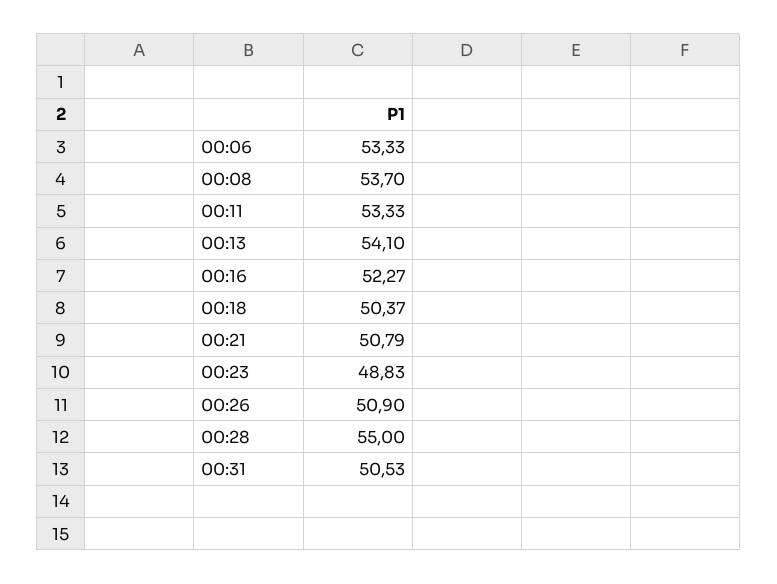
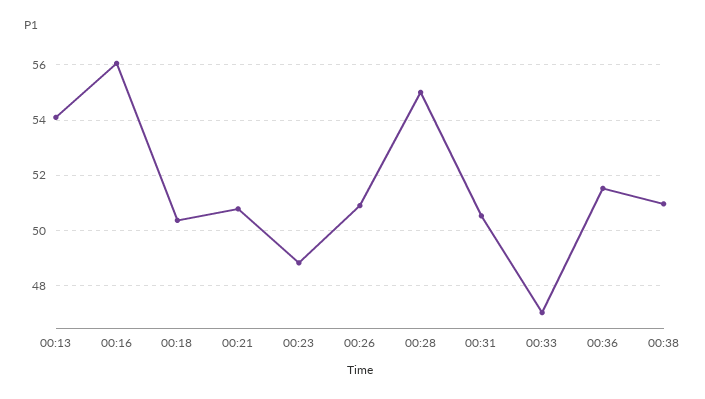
00:06: 53.33 -> none
00:08: 53.7 -> none
00:11: 53.33 -> none
00:16: 52.27 -> 56
00:33: none -> 47
00:36: none -> 51.5
00:38: none -> 51

